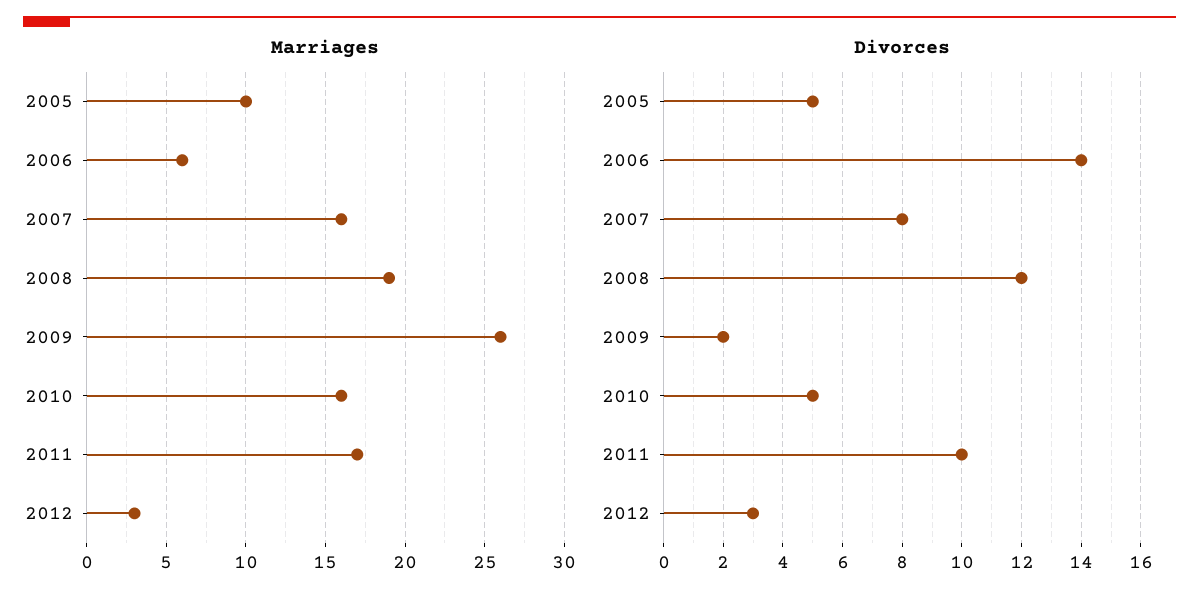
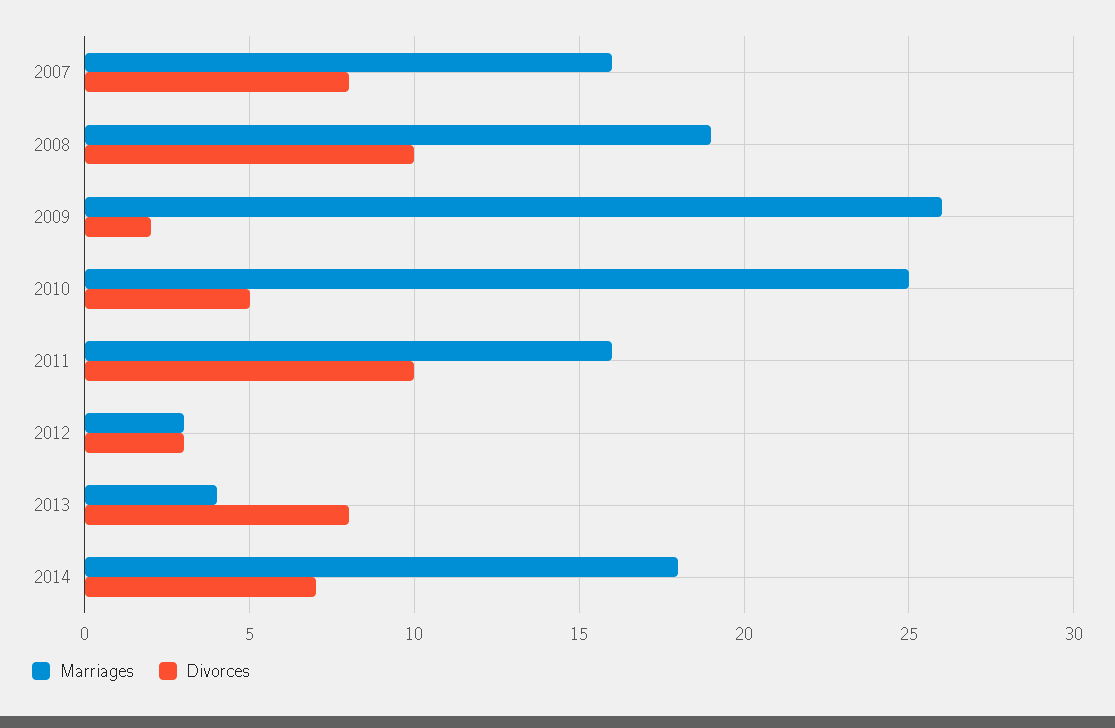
Marriages, 2005: 10 -> none
Marriages, 2006: 6 -> none
Marriages, 2010: 16 -> 25
Marriages, 2011: 17 -> 16
Divorces, 2005: 5 -> none
Divorces, 2006: 14 -> none
Divorces, 2008: 12 -> 10
Marriages, 2013: none -> 4
Divorces, 2013: none -> 8
Marriages, 2014: none -> 18
Divorces, 2014: none -> 7

